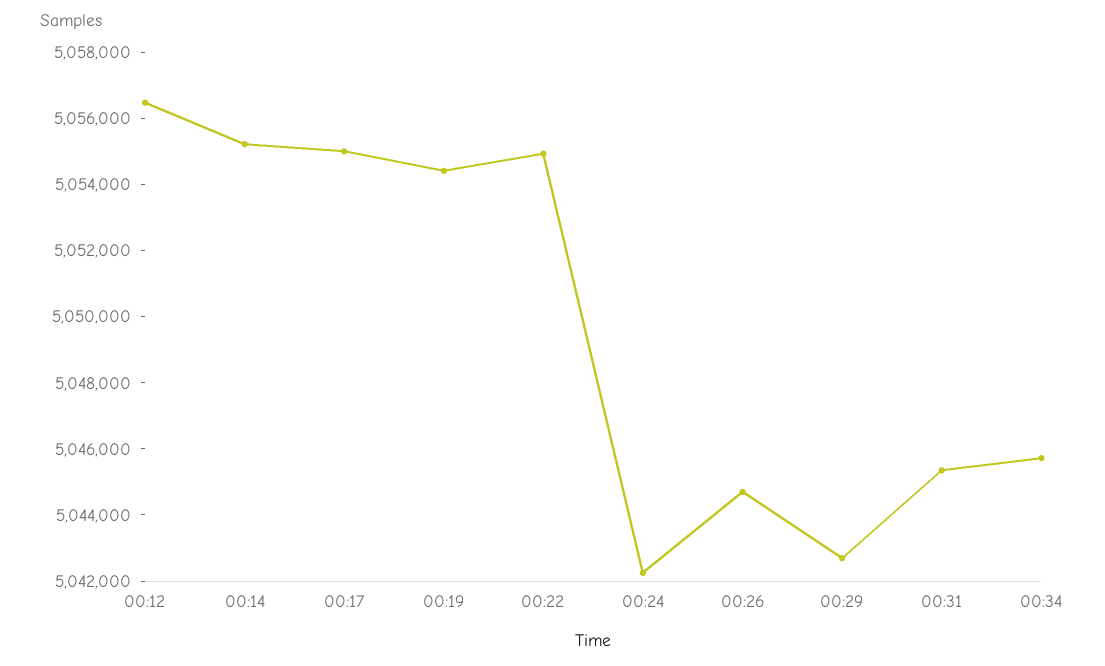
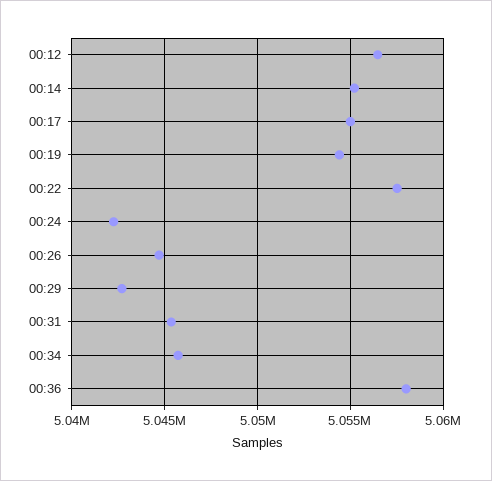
00:22: 5055000 -> 5057500
00:36: none -> 5058000

